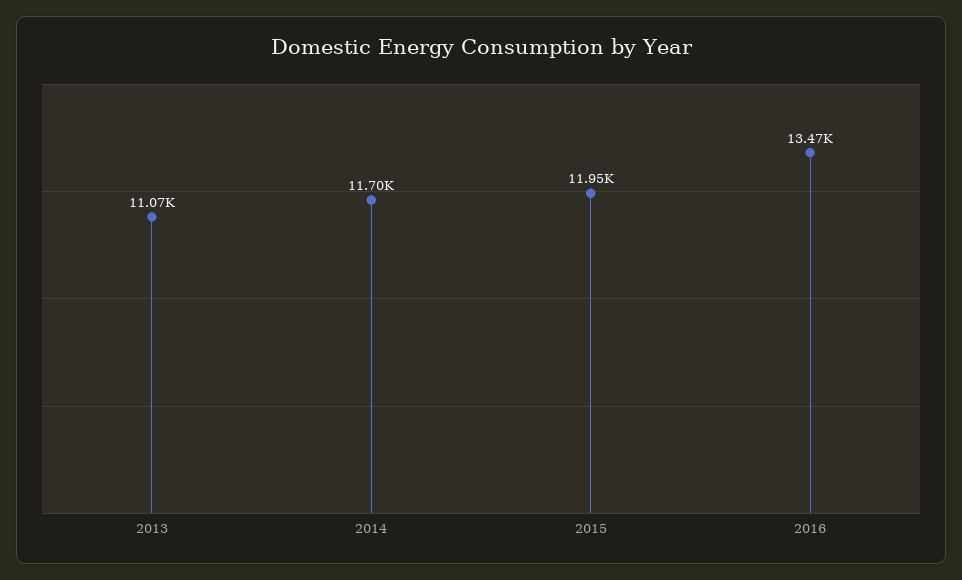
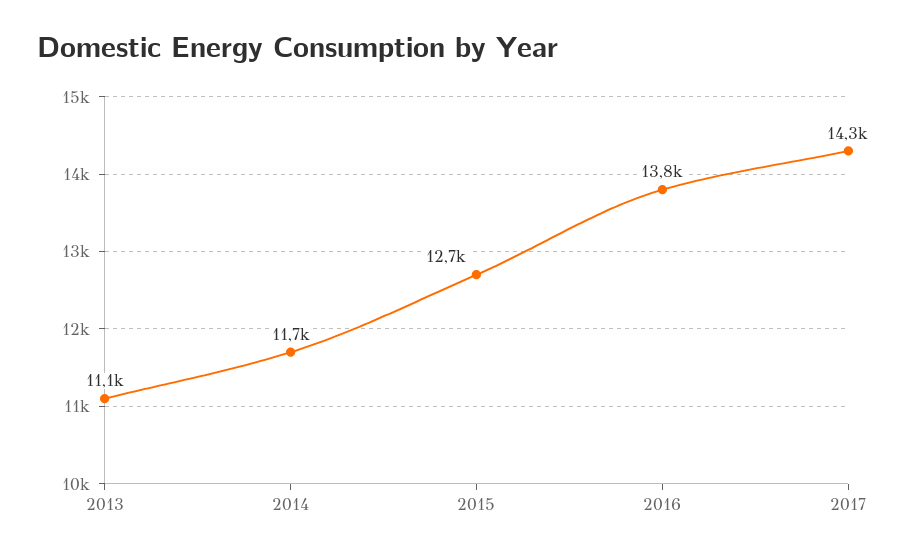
2015: 11950 -> 12700
2016: 13470 -> 13800
2017: none -> 14300

